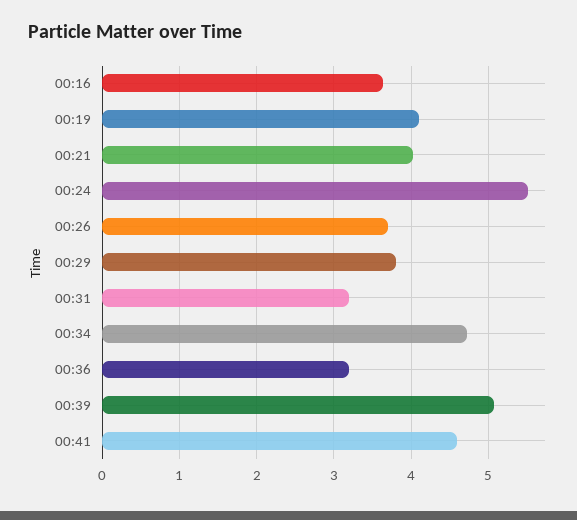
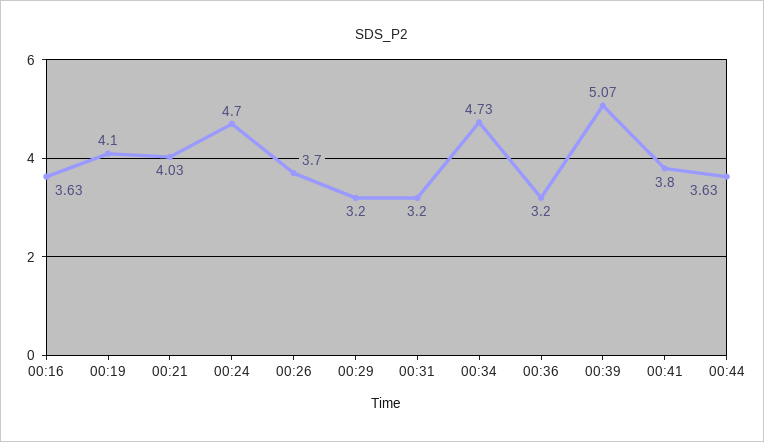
00:24: 5.5 -> 4.7
00:29: 3.8 -> 3.2
00:41: 4.6 -> 3.8
00:44: none -> 3.63

